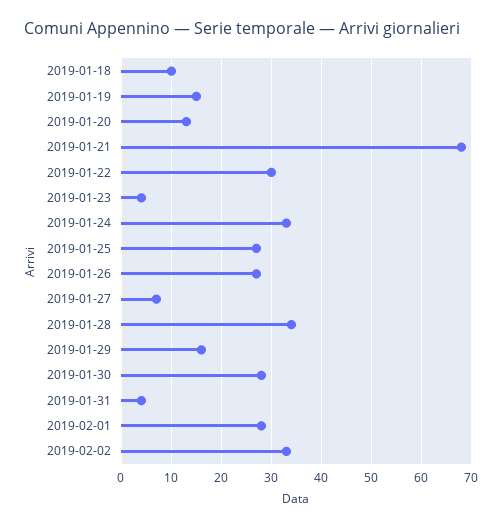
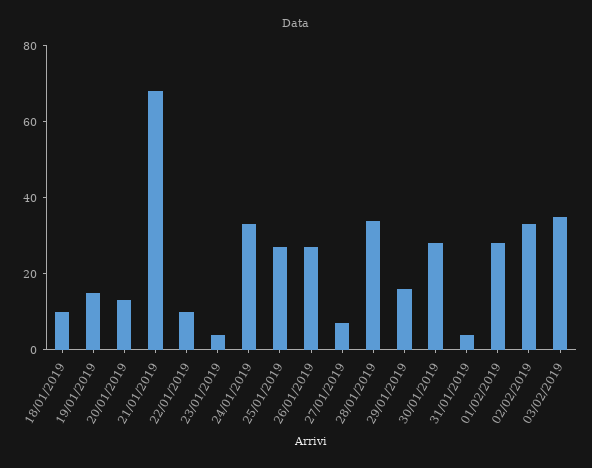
2019-01-22: 30 -> 10
03/02/2019: none -> 35

